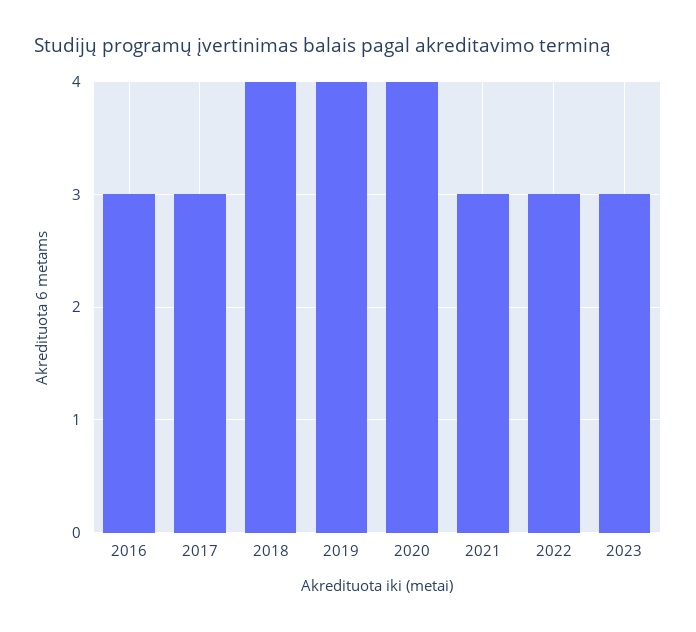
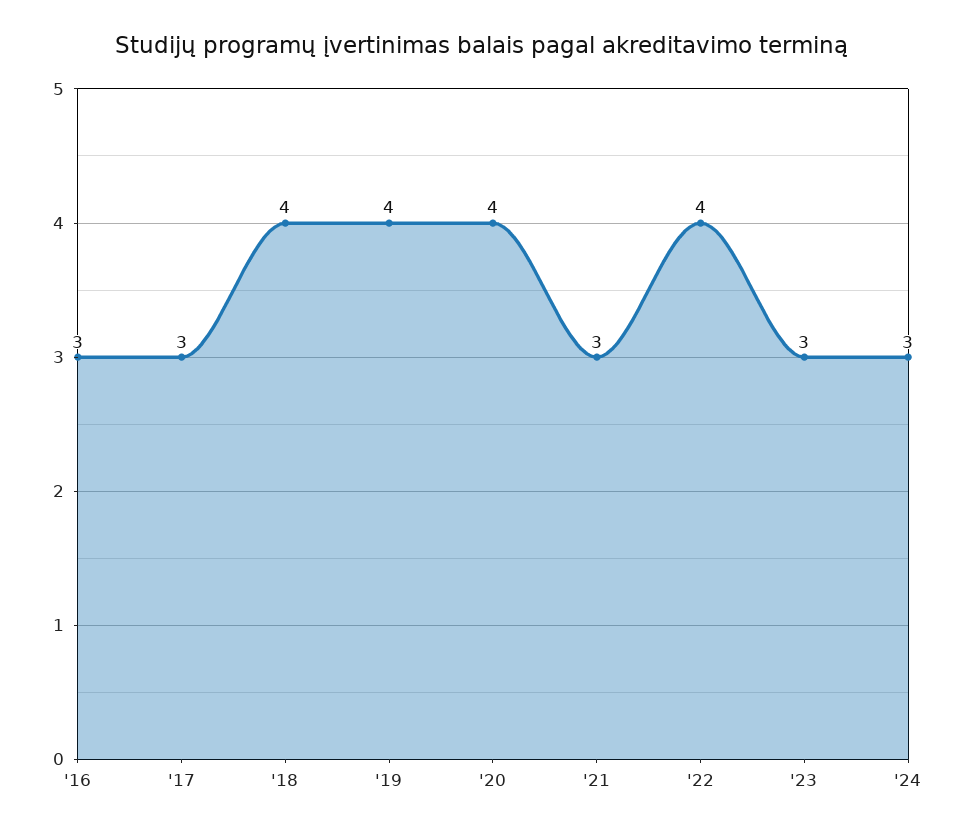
2022: 3 -> 4
'24: none -> 3

